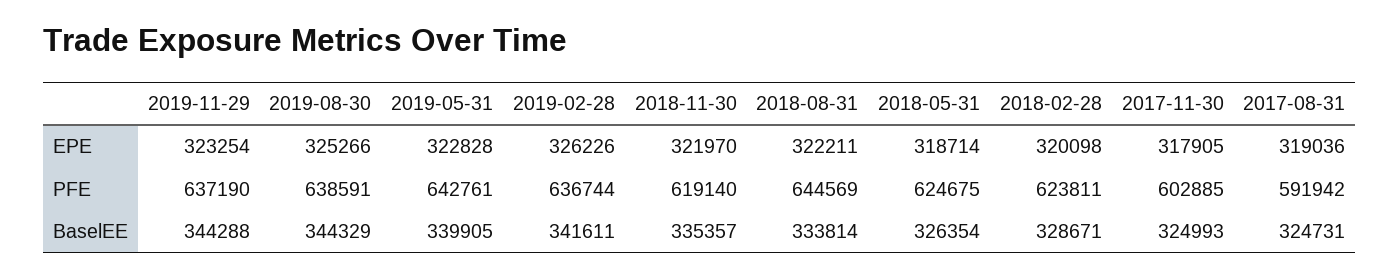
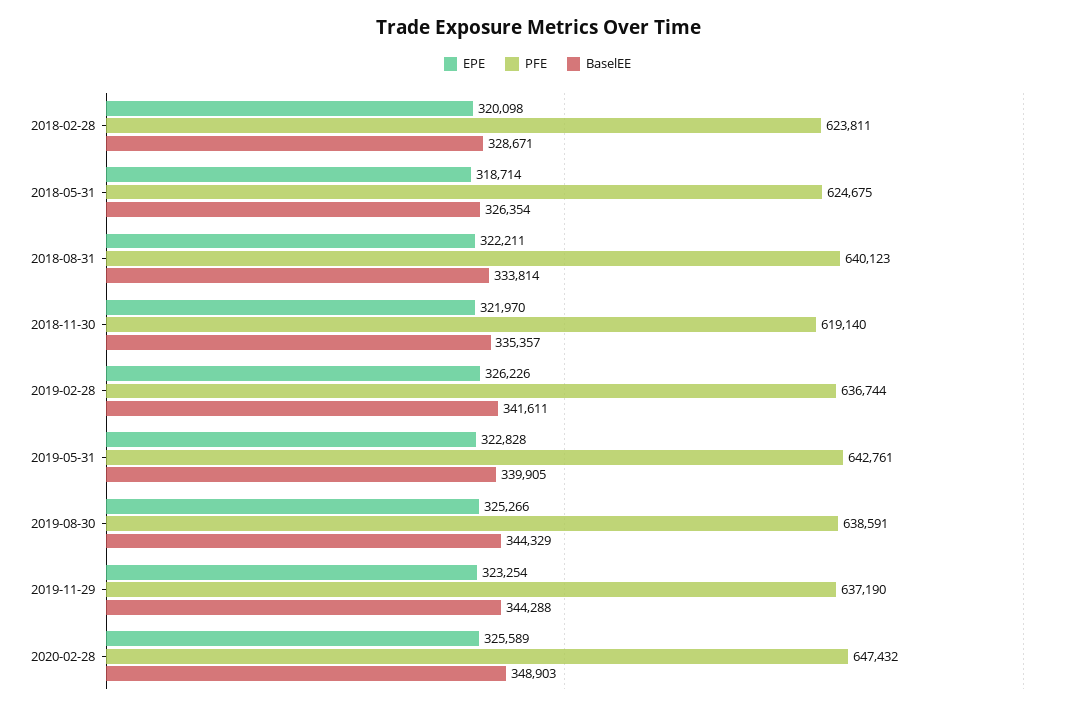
EPE, 2017-11-30: 317905 -> none
EPE, 2017-08-31: 319036 -> none
PFE, 2018-08-31: 644569 -> 640123
PFE, 2017-11-30: 602885 -> none
PFE, 2017-08-31: 591942 -> none
BaselEE, 2017-11-30: 324993 -> none
BaselEE, 2017-08-31: 324731 -> none
EPE, 2020-02-28: none -> 325589
PFE, 2020-02-28: none -> 647432
BaselEE, 2020-02-28: none -> 348903

